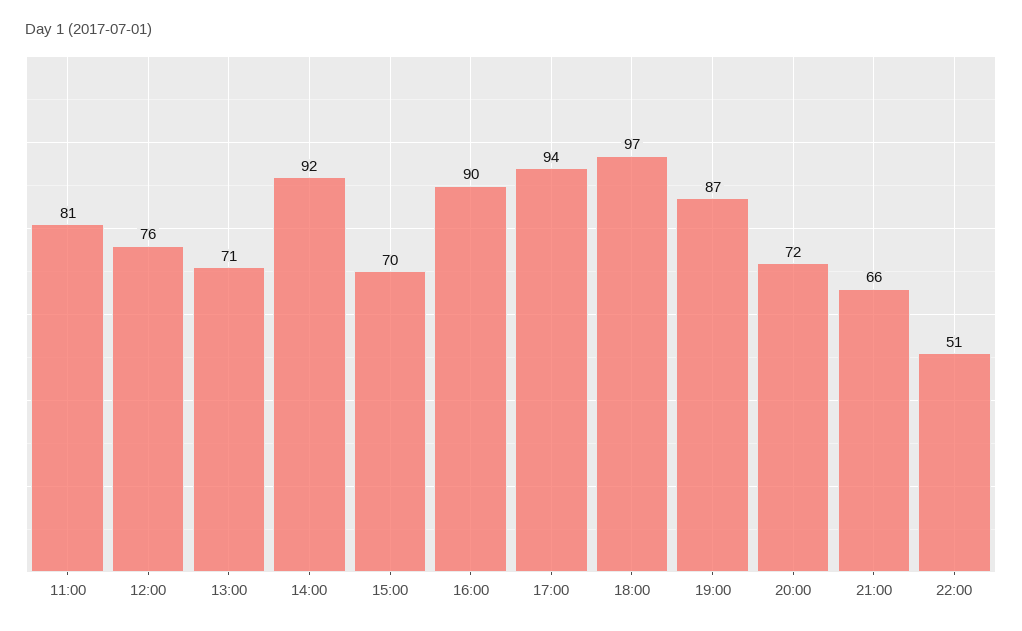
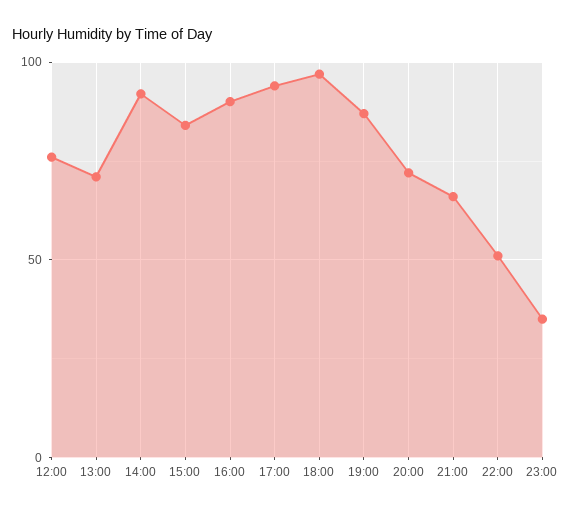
11:00: 81 -> none
15:00: 70 -> 85
23:00: none -> 35

